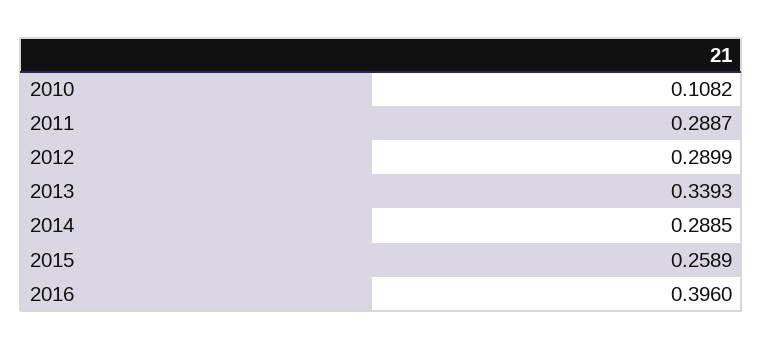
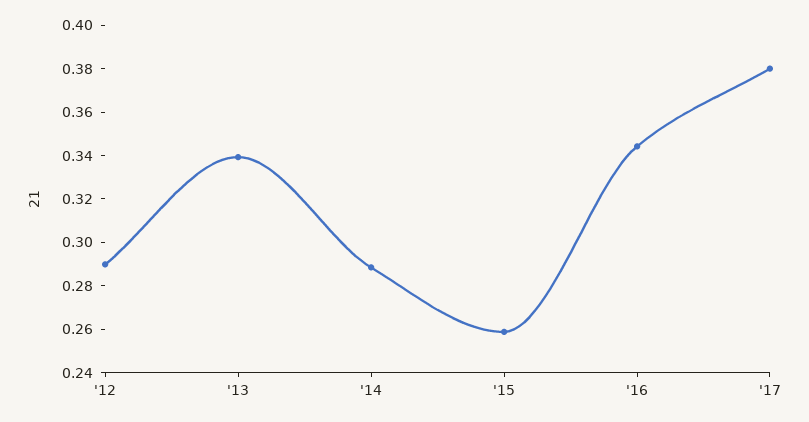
2010: 0.1082 -> none
2011: 0.2887 -> none
2016: 0.396 -> 0.345
'17: none -> 0.38

